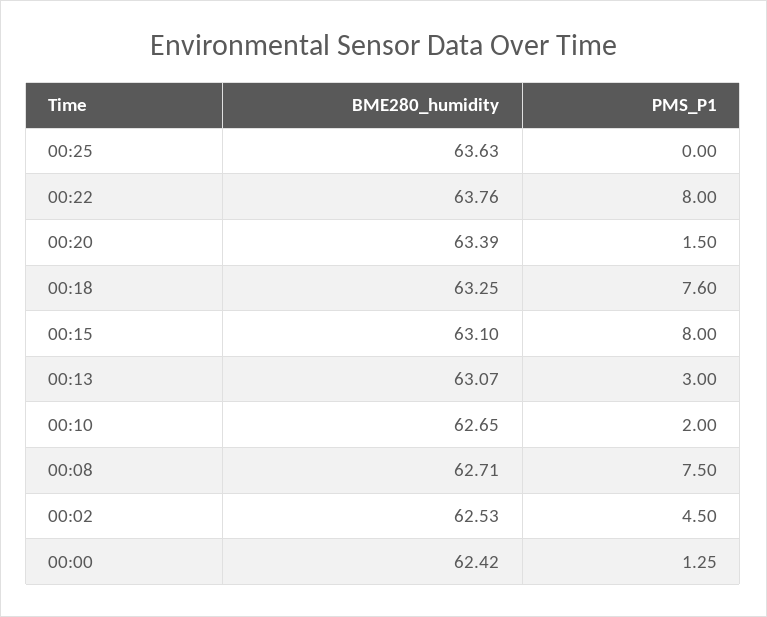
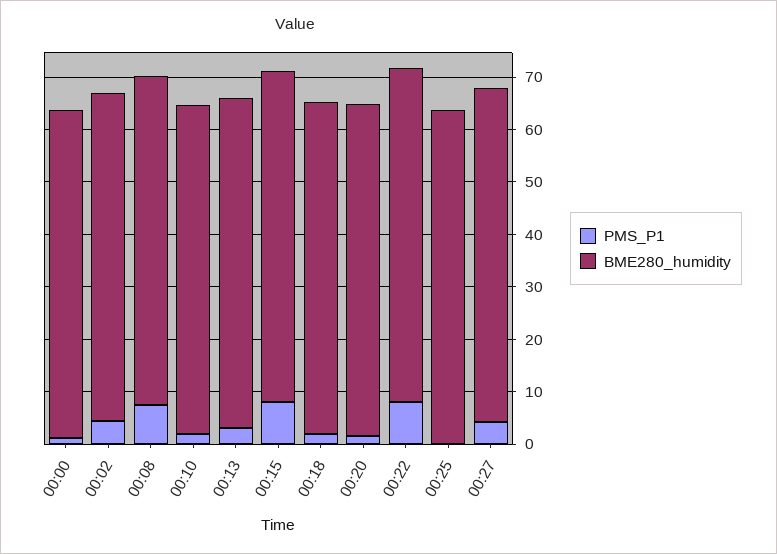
PMS_P1, 00:18: 7.6 -> 2
PMS_P1, 00:27: none -> 4
BME280_humidity, 00:27: none -> 64

